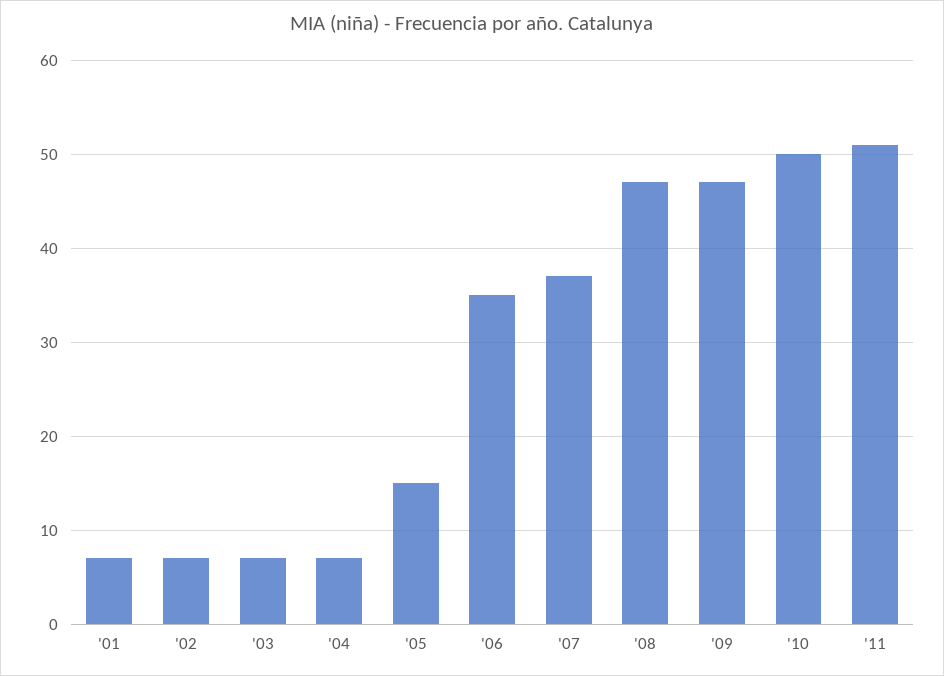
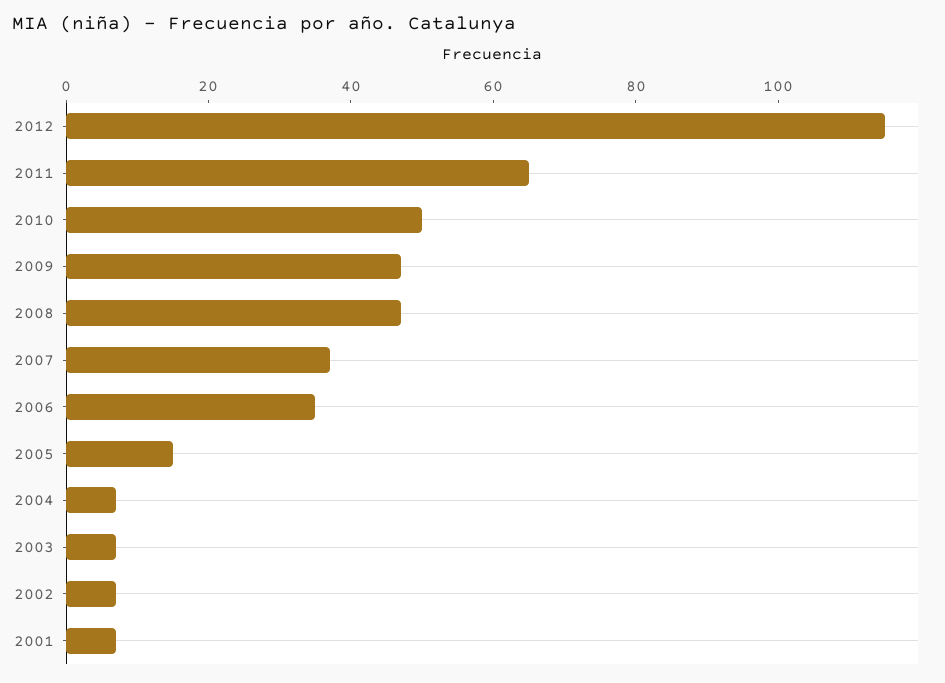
'11: 51 -> 65
2012: none -> 115

